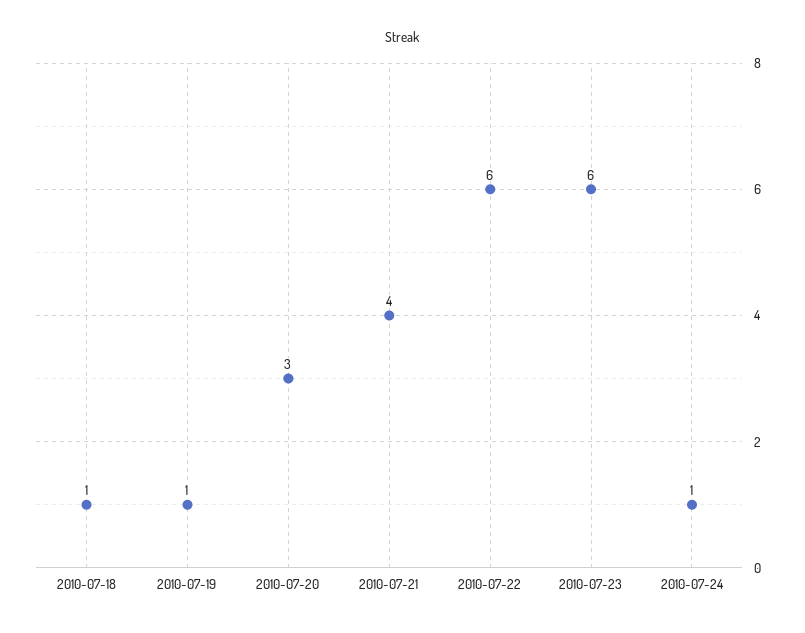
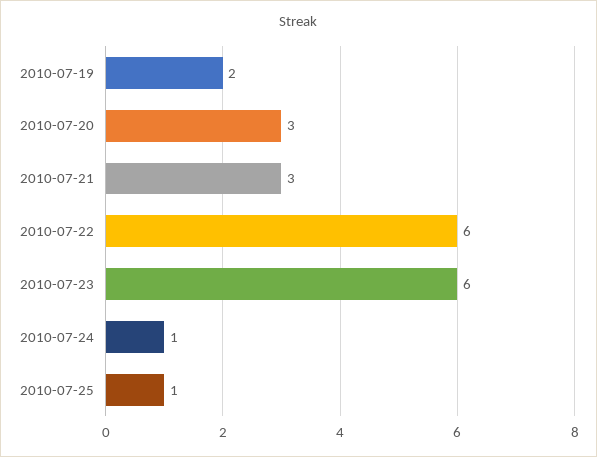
2010-07-18: 1 -> none
2010-07-19: 1 -> 2
2010-07-21: 4 -> 3
2010-07-25: none -> 1

